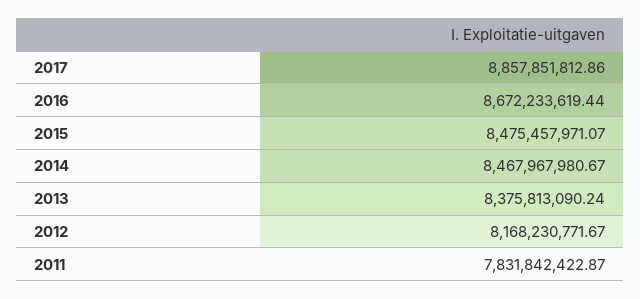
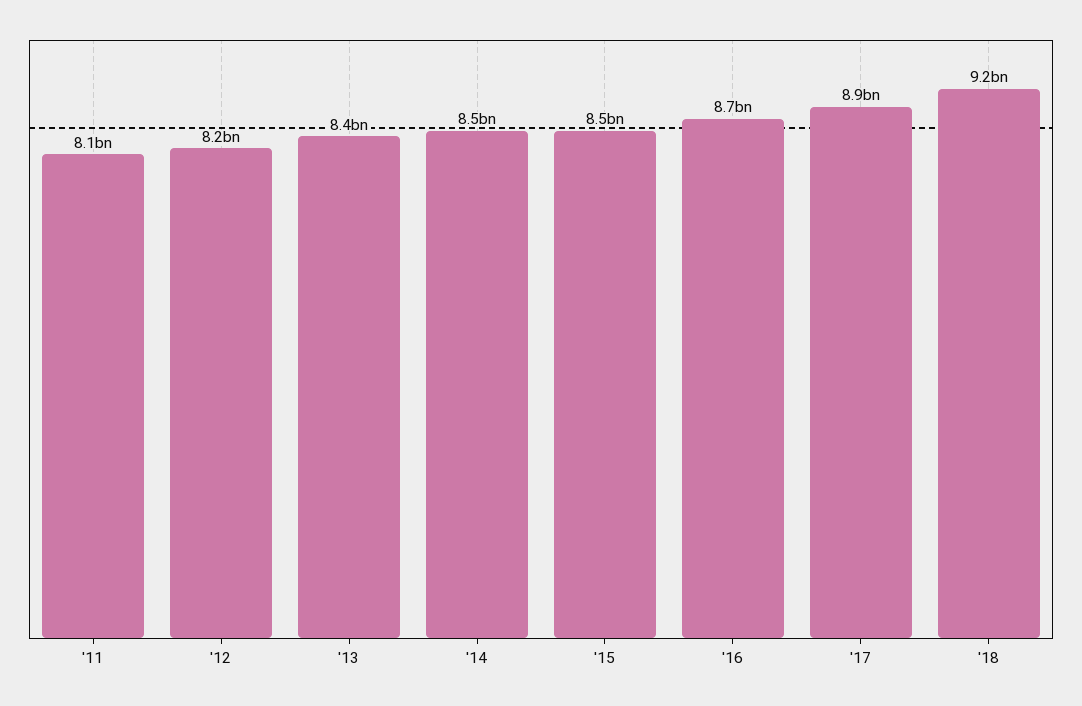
2011: 7831842422.87 -> 8100000000
'18: none -> 9200000000

